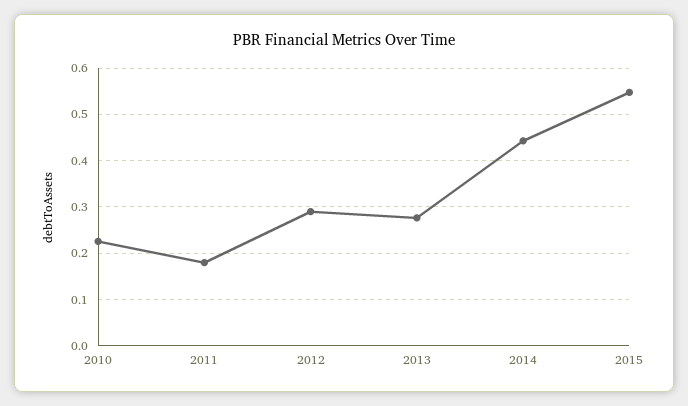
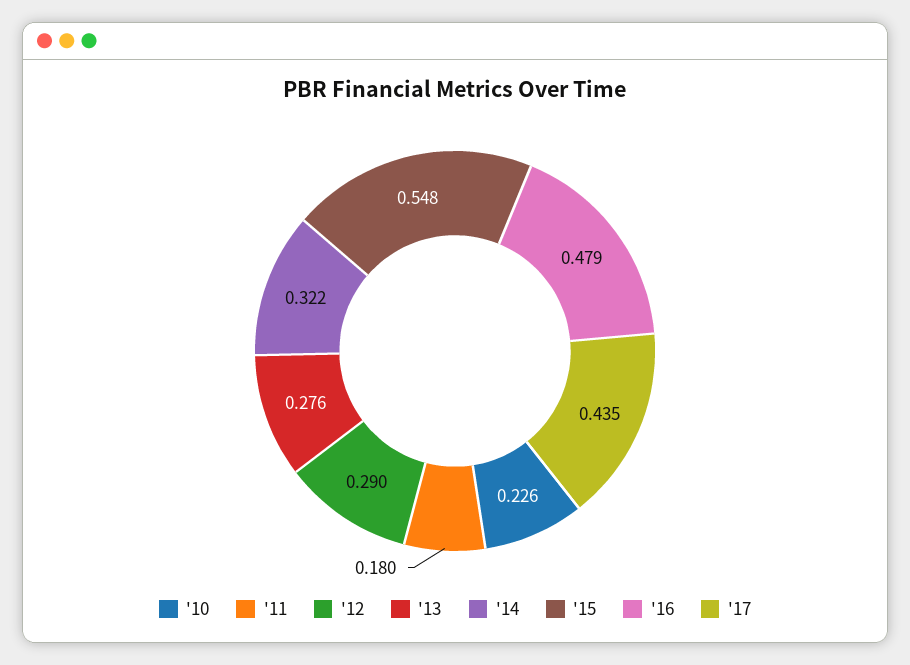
2014: 0.44 -> 0.322
'16: none -> 0.479
'17: none -> 0.435

